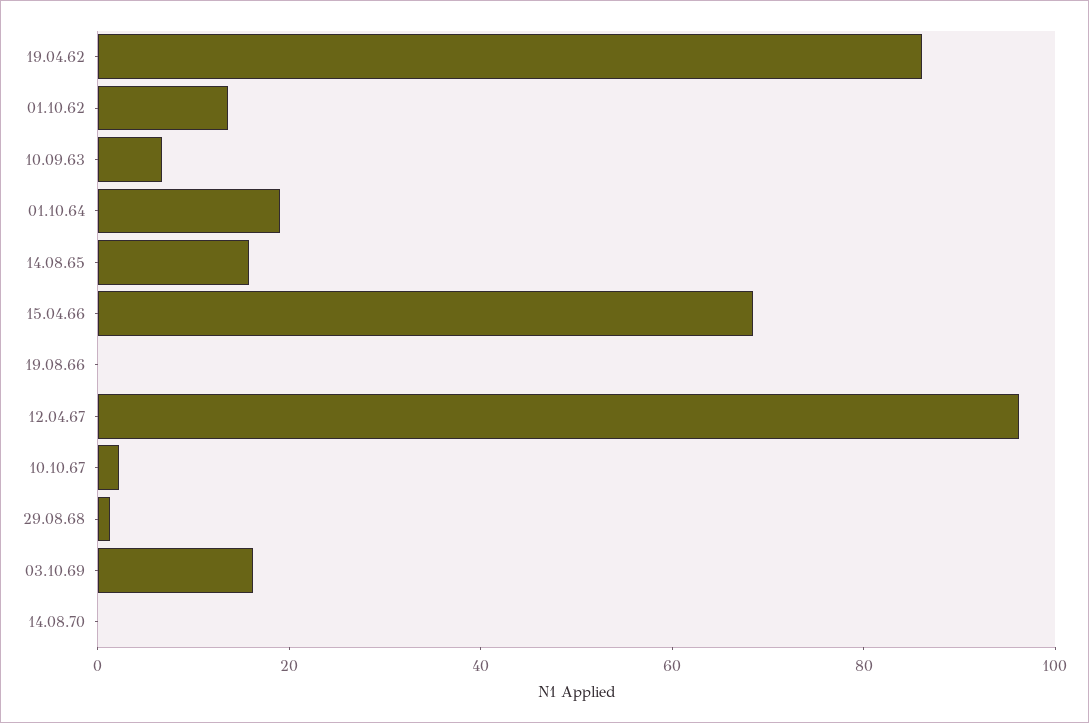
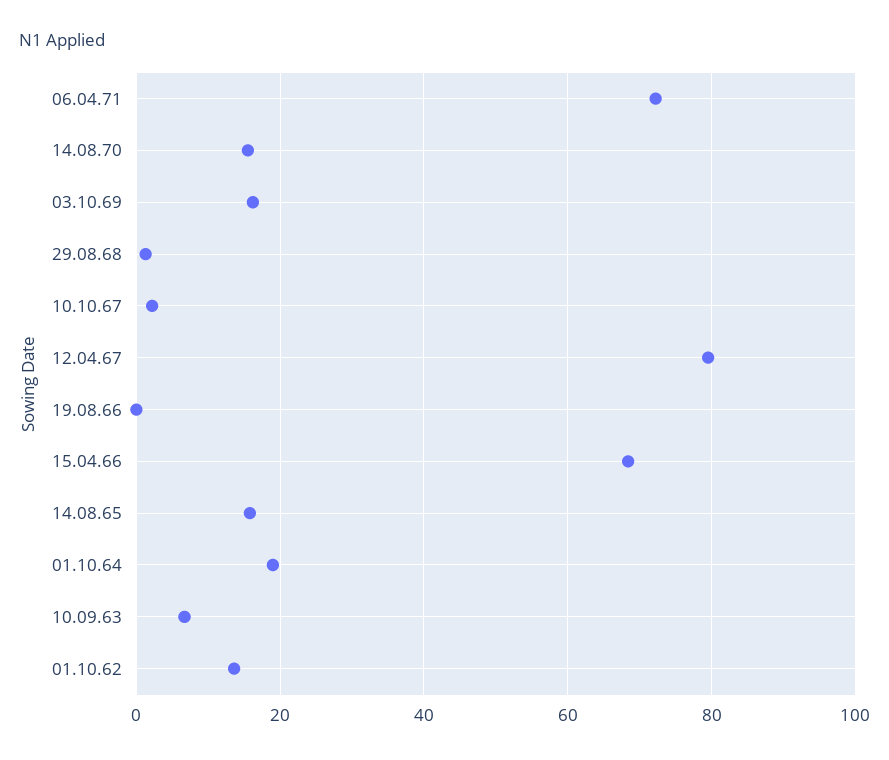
19.04.62: 85 -> none
12.04.67: 95 -> 80
14.08.70: 0 -> 16
06.04.71: none -> 72

